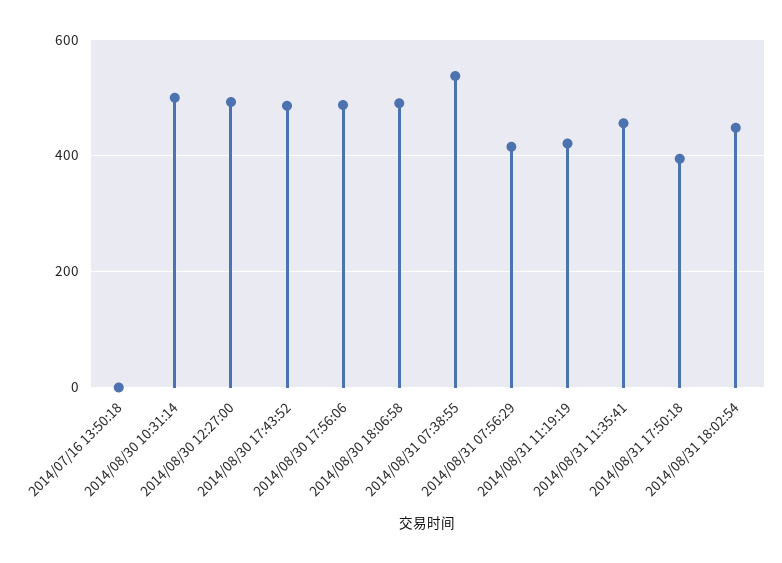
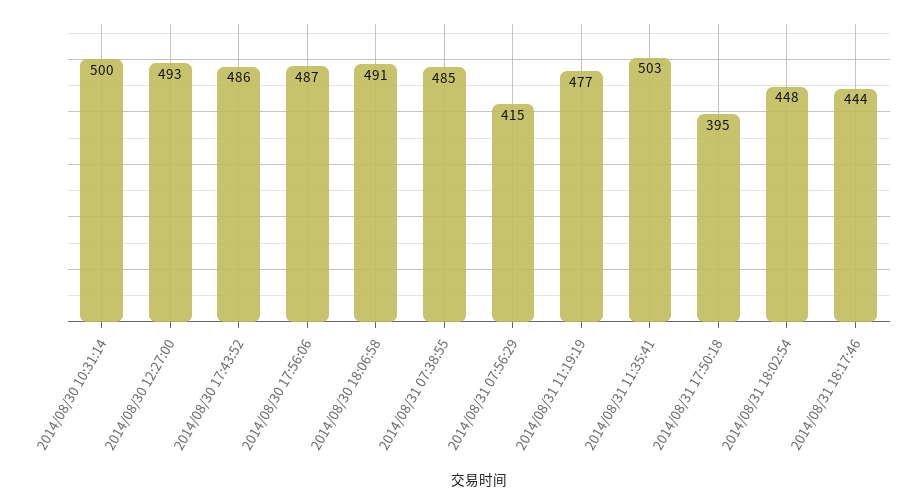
2014/07/16 13:50:18: 0 -> none
2014/08/31 07:38:55: 540 -> 485
2014/08/31 11:19:19: 420 -> 477
2014/08/31 11:35:41: 460 -> 503
2014/08/31 18:17:46: none -> 444

